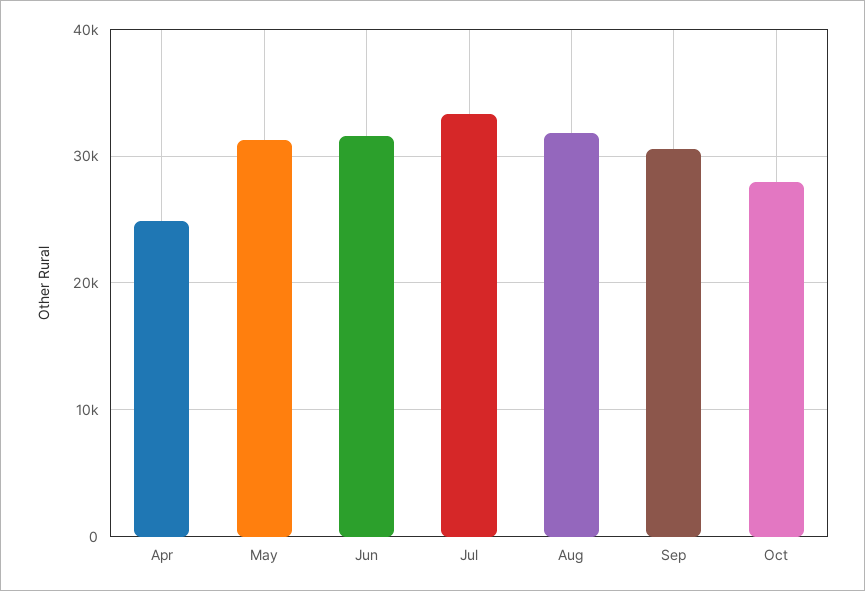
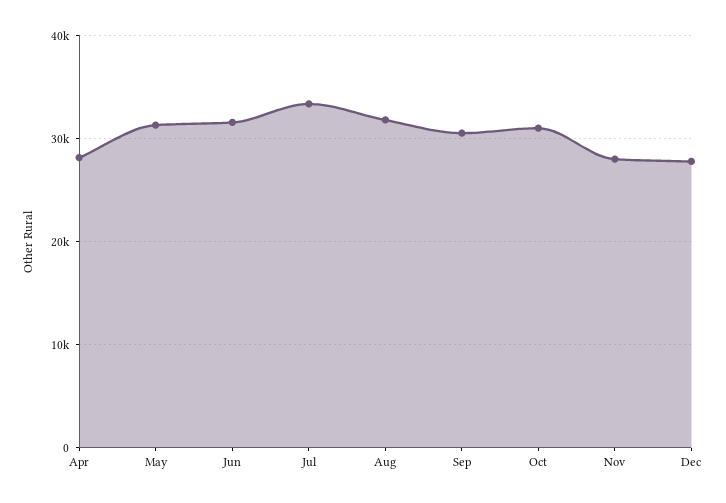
Apr: 25000 -> 28000
Oct: 28000 -> 31000
Nov: none -> 28000
Dec: none -> 28000

